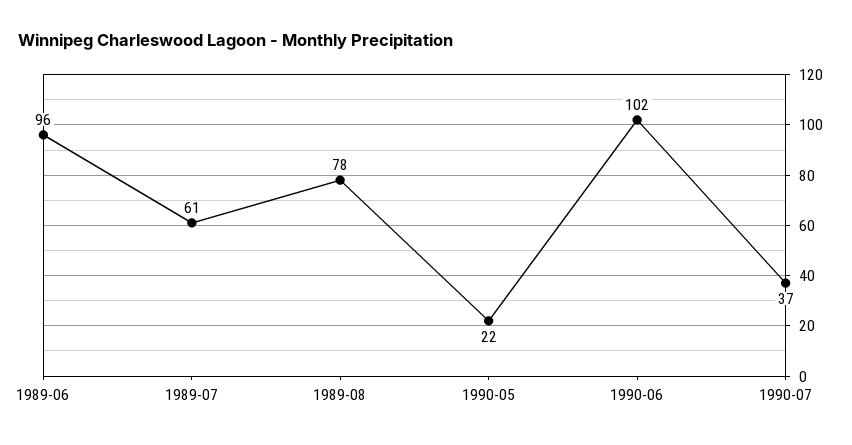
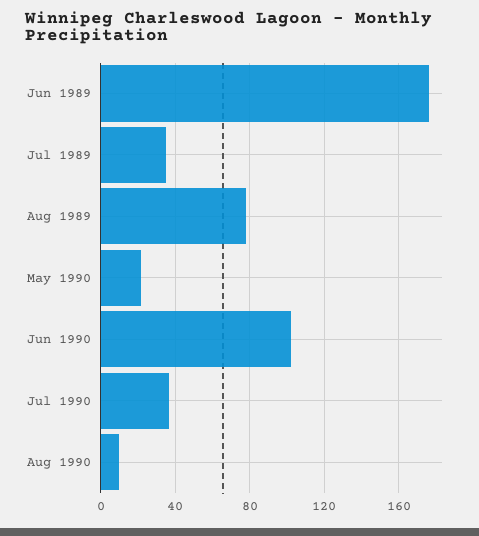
1989-06: 96 -> 175
1989-07: 61 -> 35
Aug 1990: none -> 10

